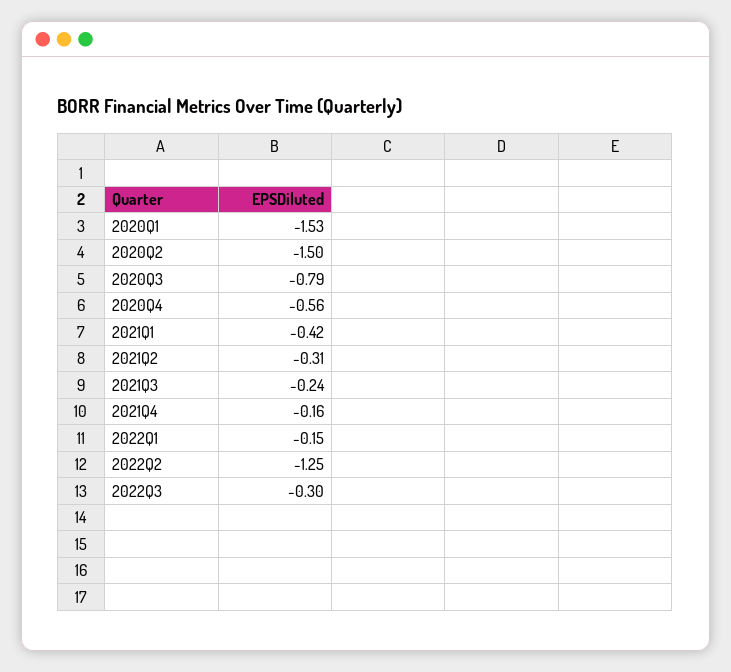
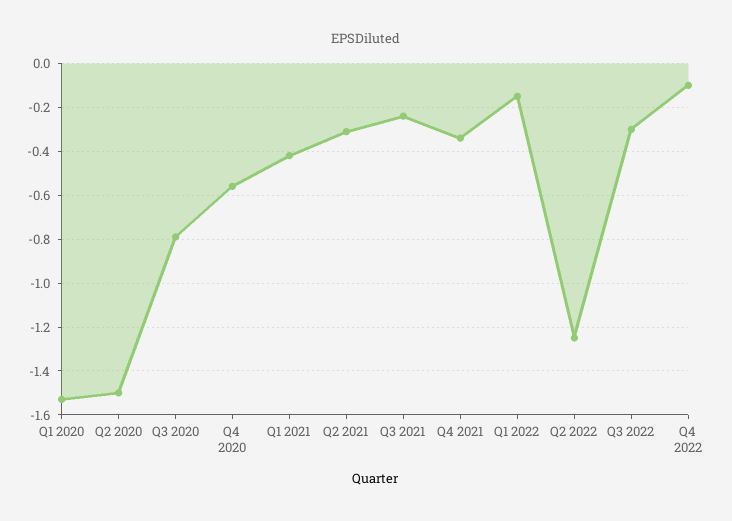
2021Q4: -0.16 -> -0.35
Q4 2022: none -> -0.1

